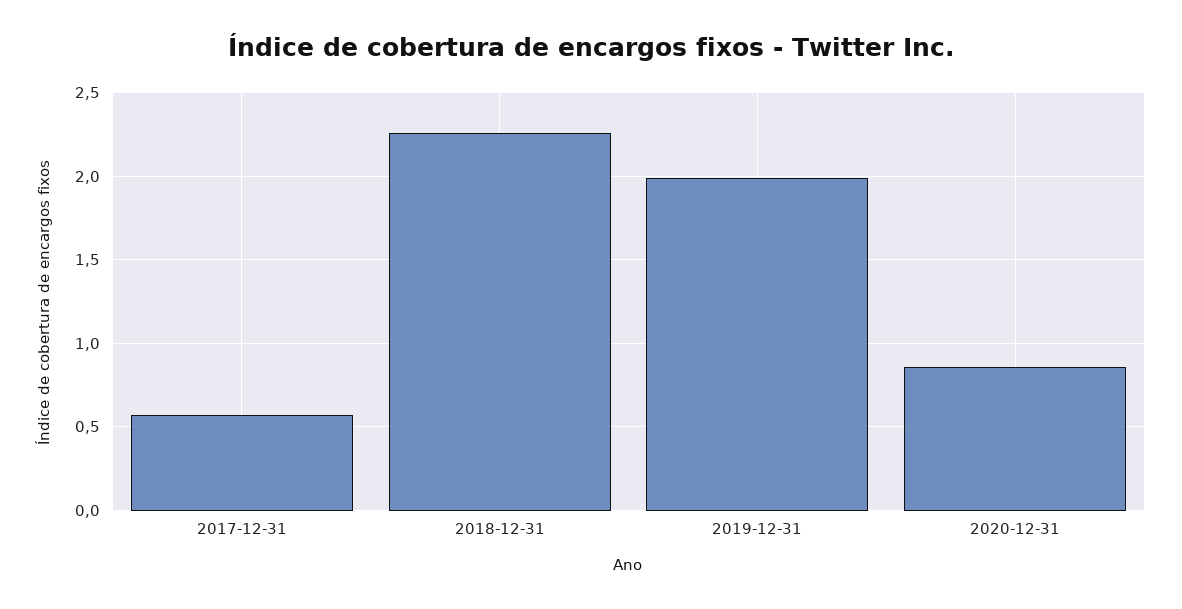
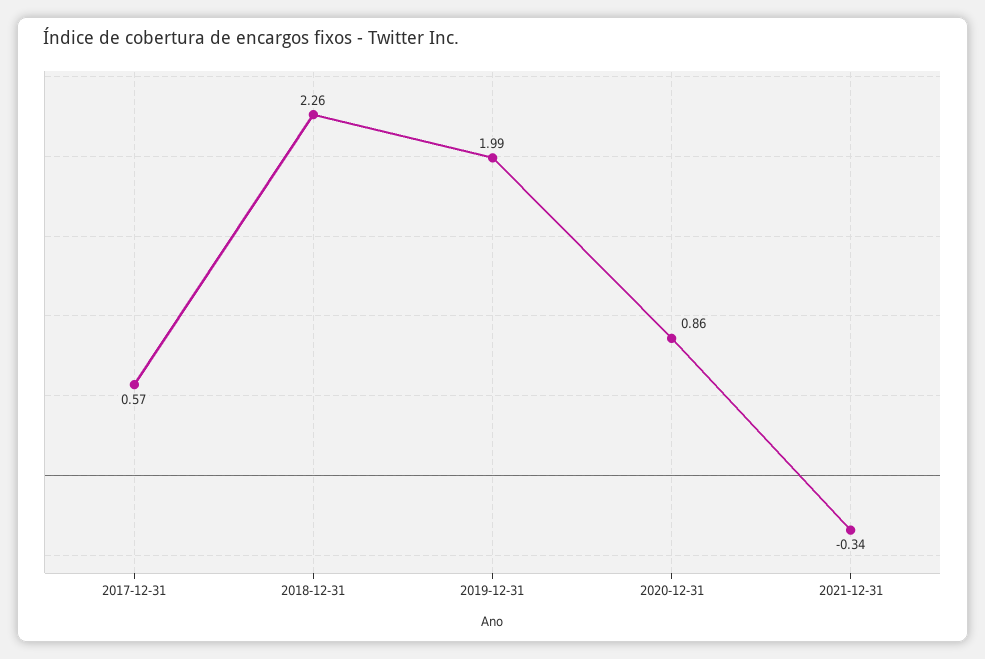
2021-12-31: none -> -0.34

